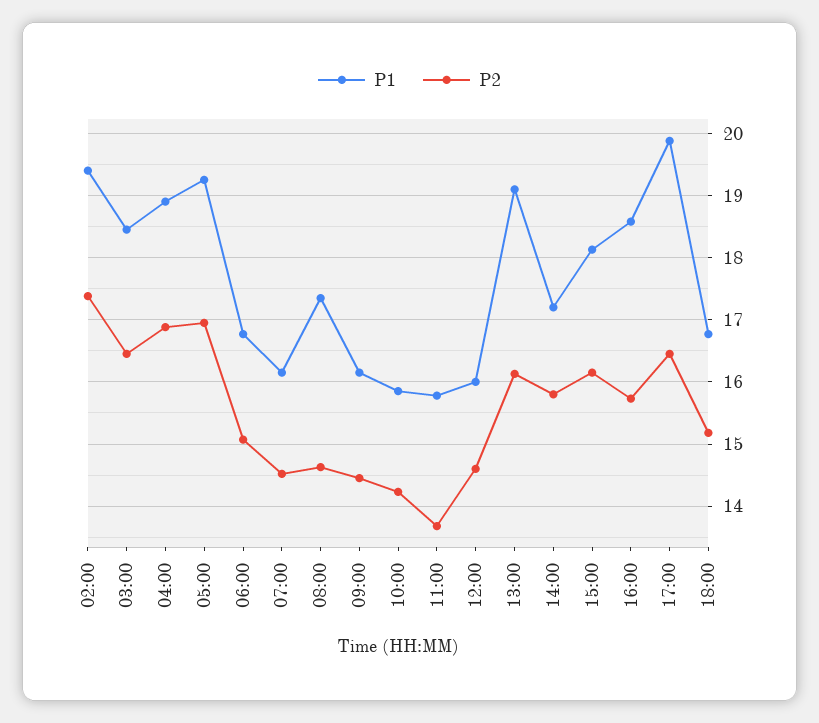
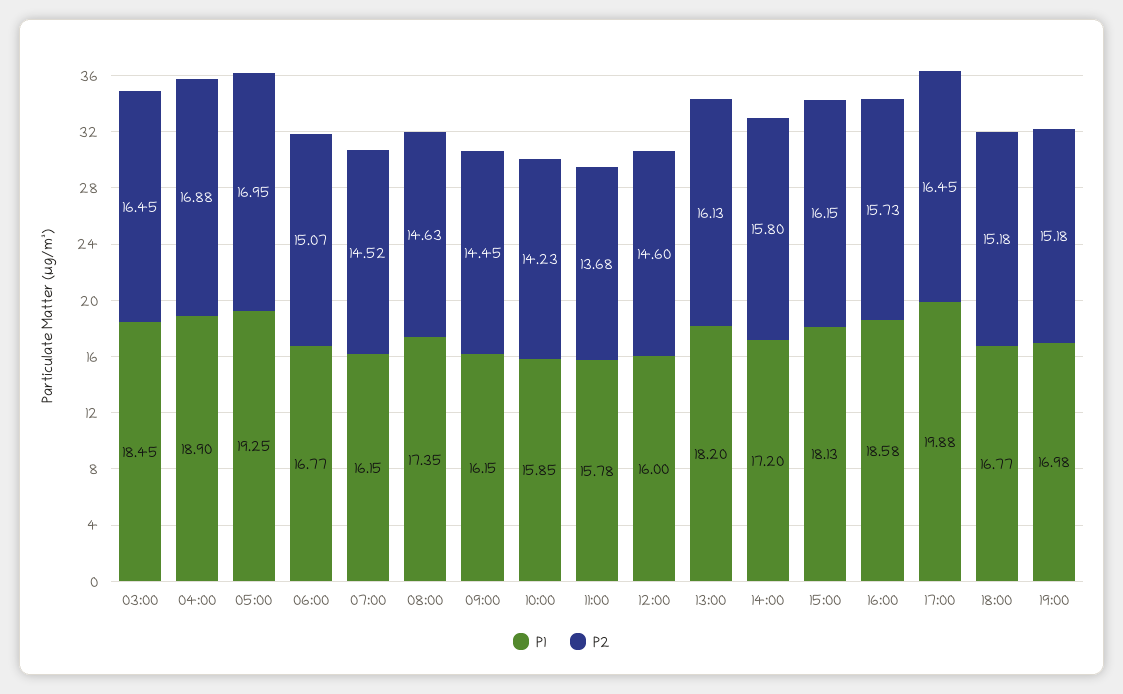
P1, 02:00: 19.4 -> none
P2, 02:00: 17.4 -> none
P1, 13:00: 19.1 -> 18.2
P1, 19:00: none -> 16.98
P2, 19:00: none -> 15.18

